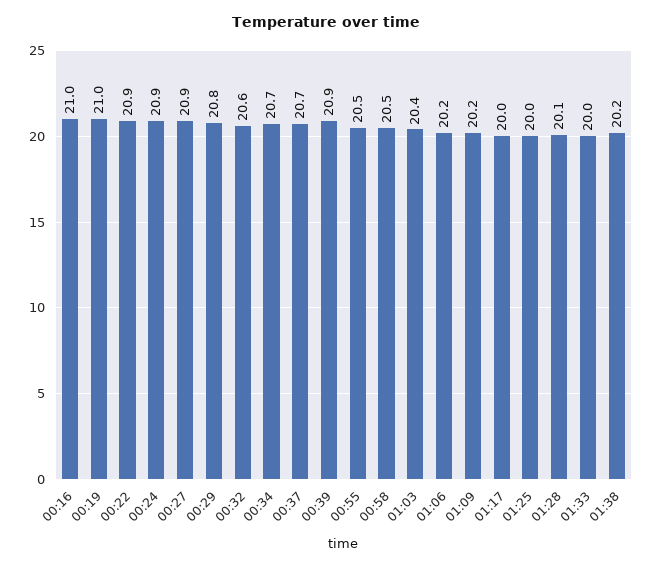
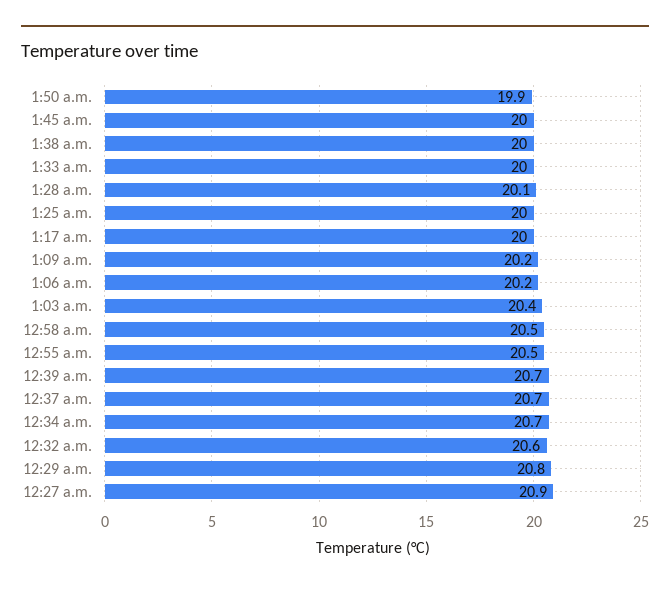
00:16: 21 -> none
00:19: 21 -> none
00:22: 20.9 -> none
00:24: 20.9 -> none
00:39: 20.9 -> 20.7
01:38: 20.2 -> 20
1:50 a.m.: none -> 19.9
1:45 a.m.: none -> 20

